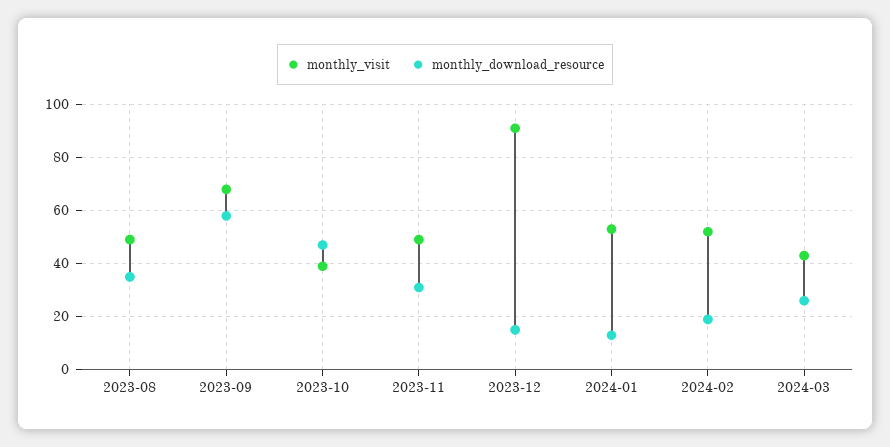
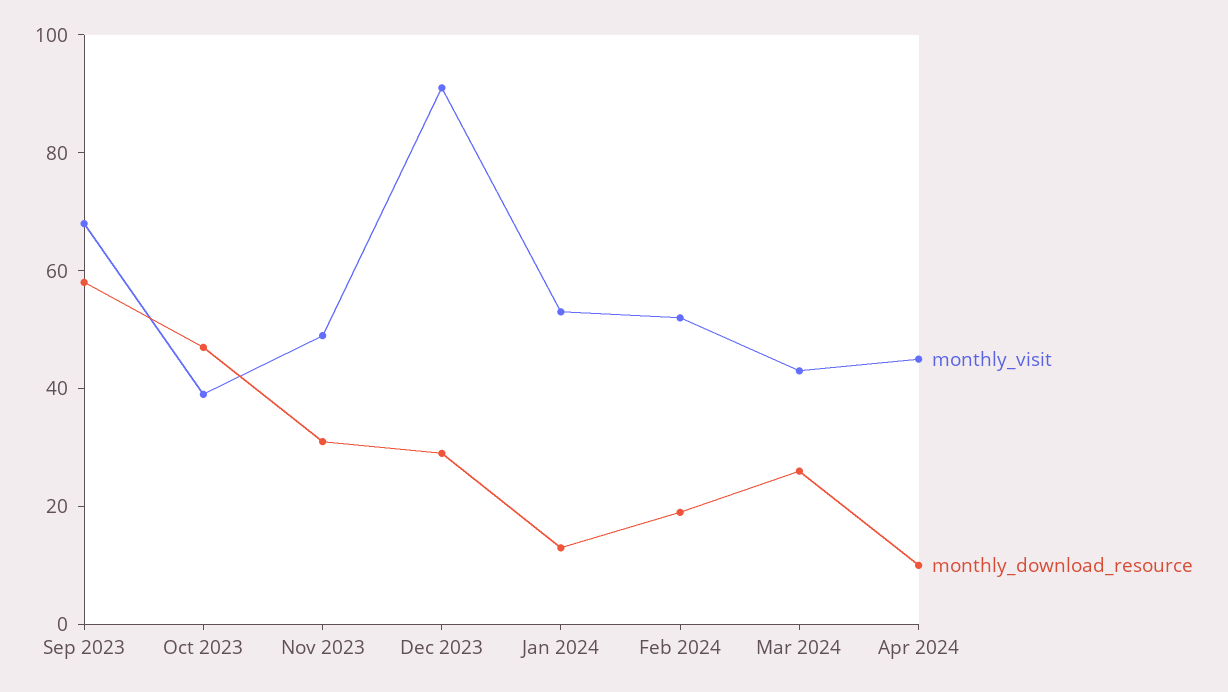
monthly_visit, 2023-08: 50 -> none
monthly_download_resource, 2023-08: 35 -> none
monthly_download_resource, 2023-12: 15 -> 30
monthly_visit, Apr 2024: none -> 45
monthly_download_resource, Apr 2024: none -> 10

